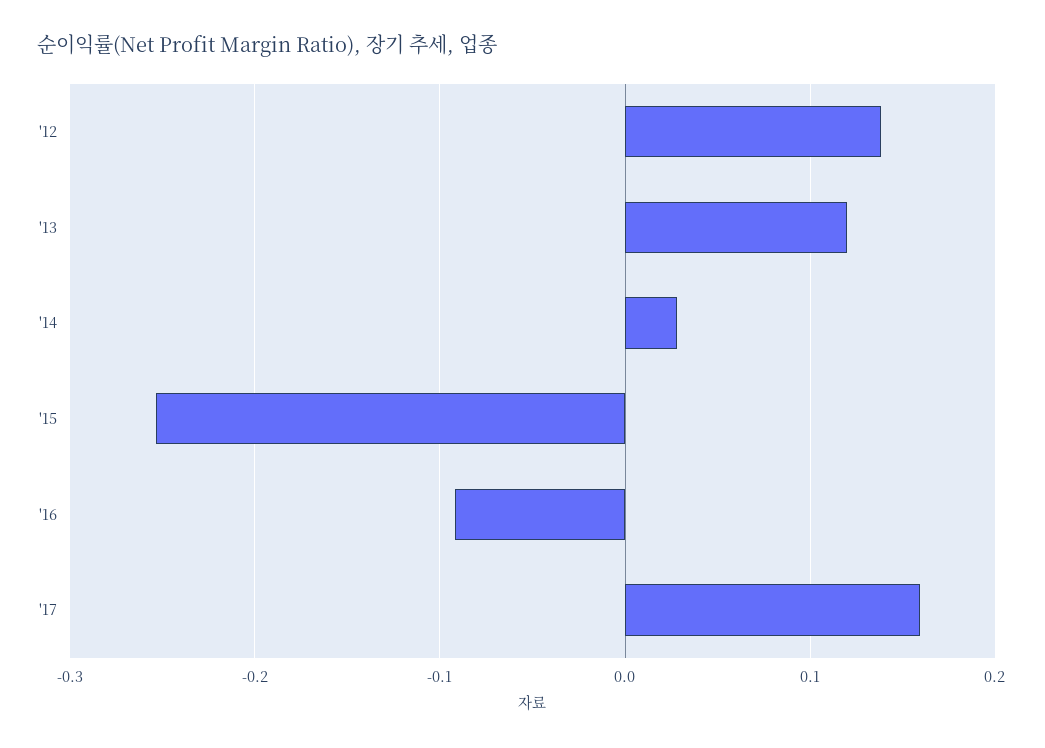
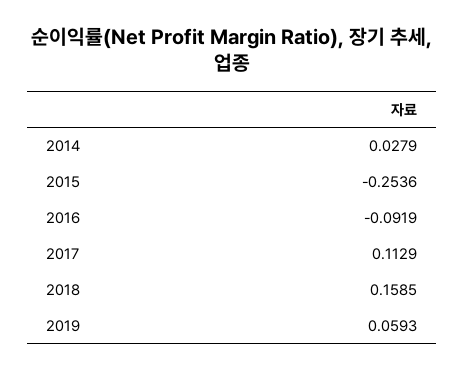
'12: 0.14 -> none
'13: 0.12 -> none
'17: 0.16 -> 0.1129
2018: none -> 0.1585
2019: none -> 0.0593

